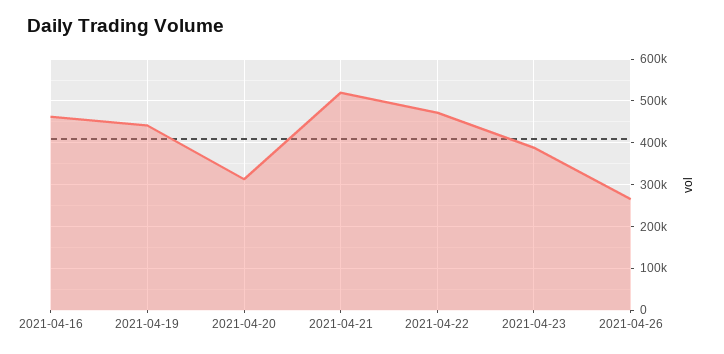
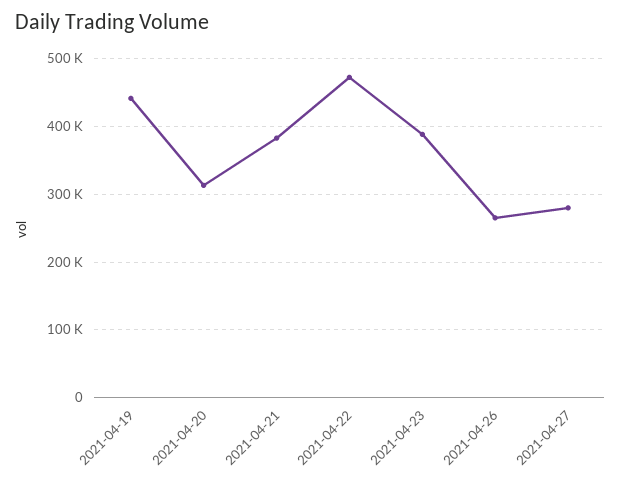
2021-04-16: 460000 -> none
2021-04-21: 520000 -> 380000
2021-04-27: none -> 280000

